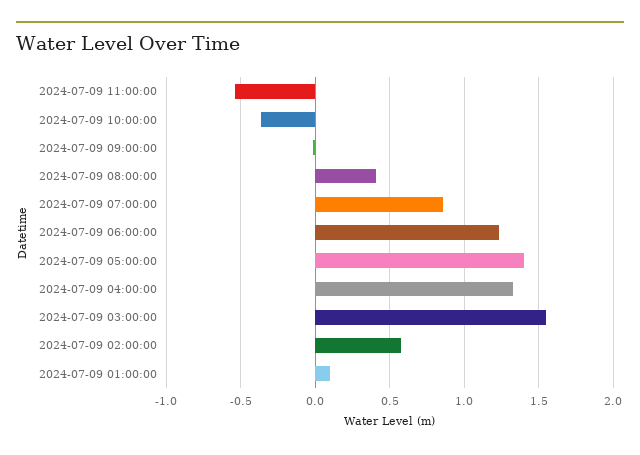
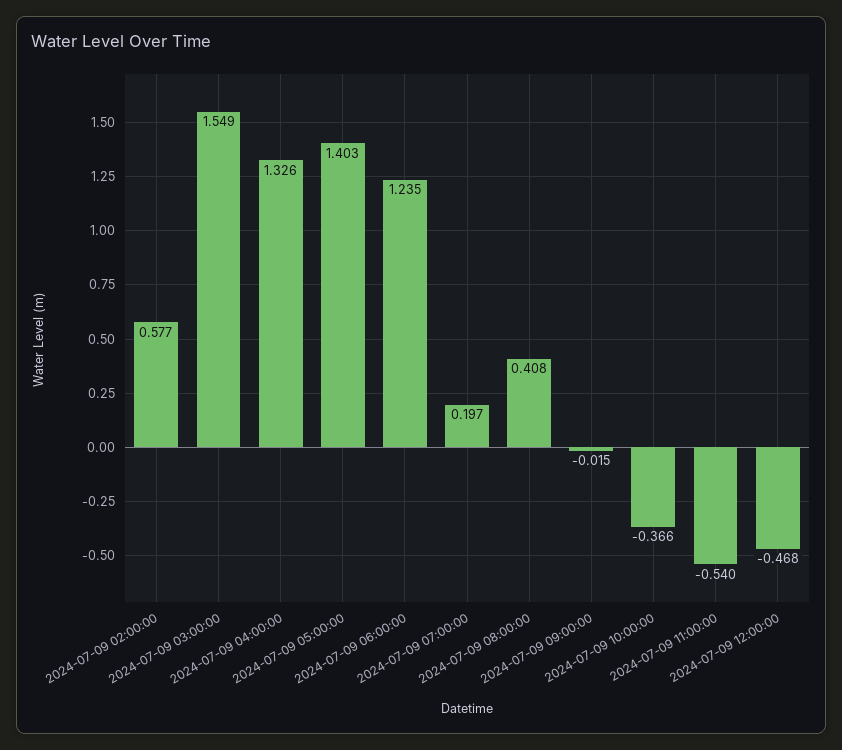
2024-07-09 07:00:00: 0.85 -> 0.197
2024-07-09 01:00:00: 0.1 -> none
2024-07-09 12:00:00: none -> -0.468

